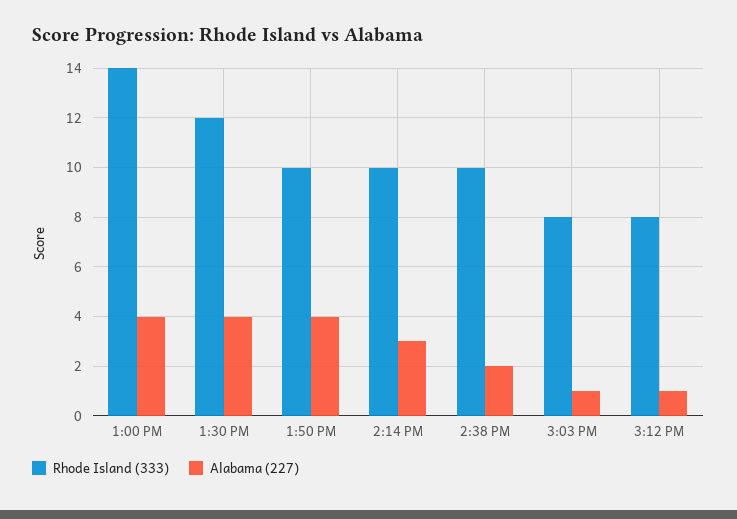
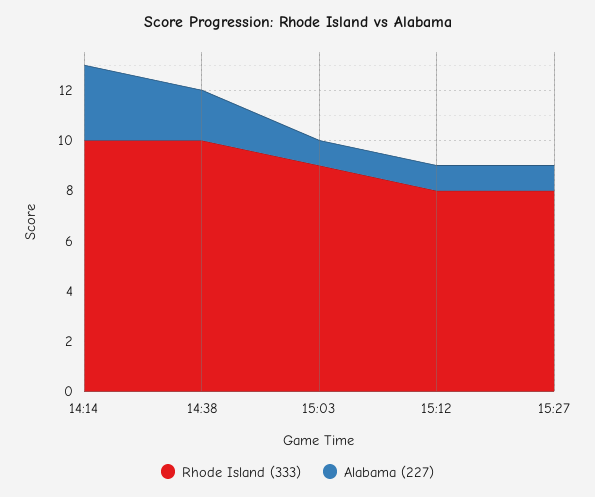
Rhode Island (333), 1:00 PM: 14 -> none
Alabama (227), 1:00 PM: 4 -> none
Rhode Island (333), 1:30 PM: 12 -> none
Alabama (227), 1:30 PM: 4 -> none
Rhode Island (333), 1:50 PM: 10 -> none
Alabama (227), 1:50 PM: 4 -> none
Rhode Island (333), 3:03 PM: 8 -> 9
Rhode Island (333), 15:27: none -> 8
Alabama (227), 15:27: none -> 1

